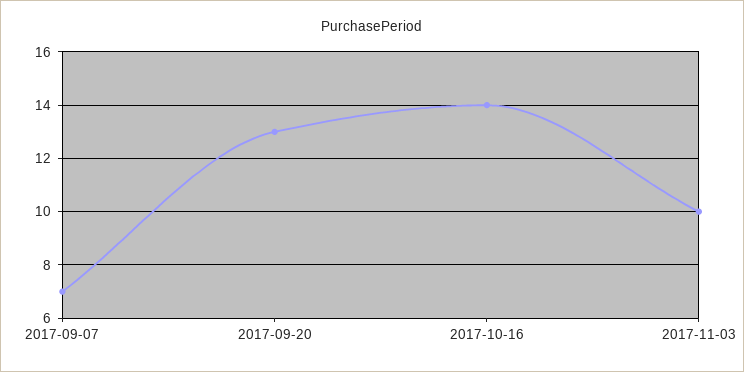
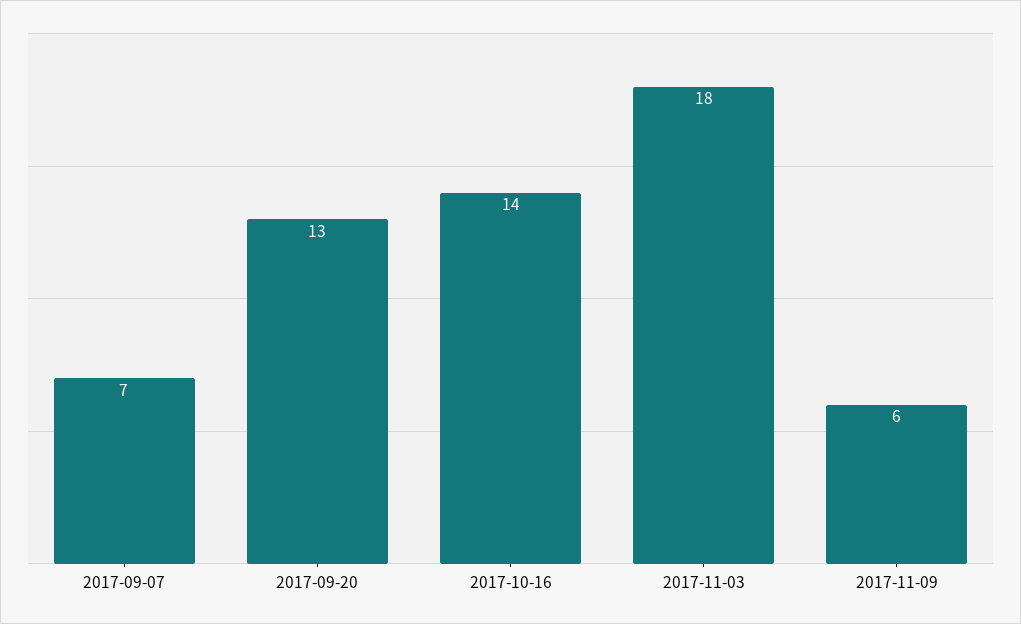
2017-11-03: 10 -> 18
2017-11-09: none -> 6

